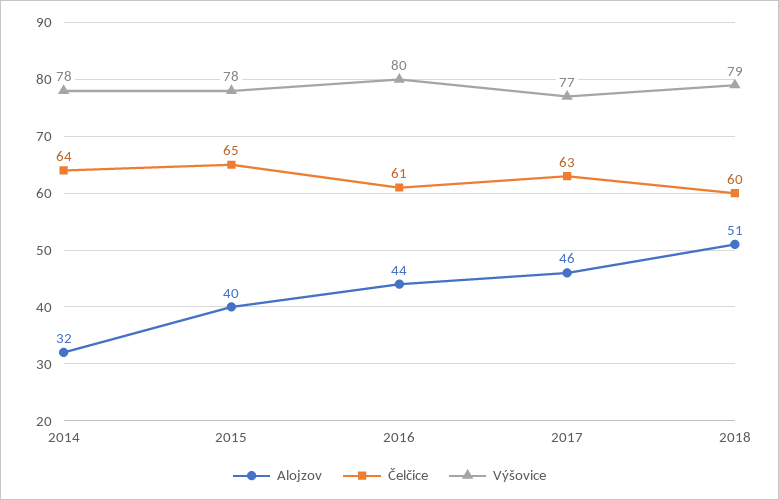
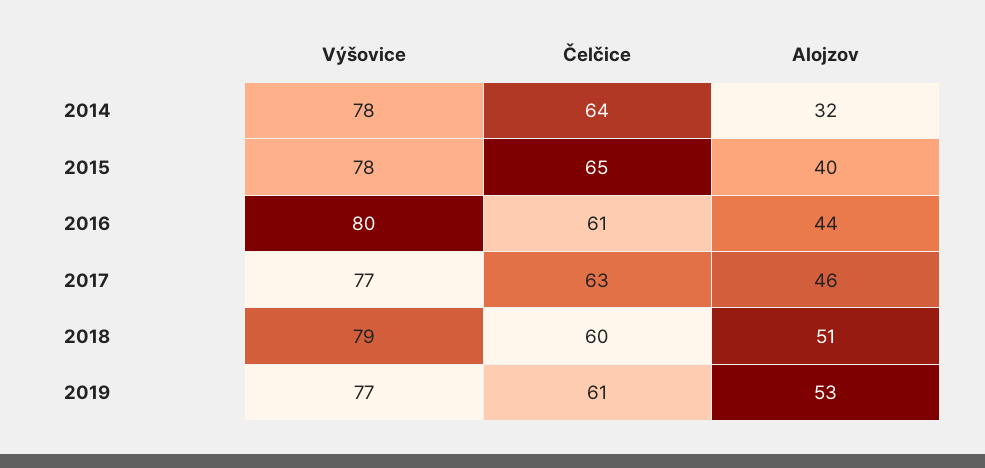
Výšovice, 2019: none -> 77
Čelčice, 2019: none -> 61
Alojzov, 2019: none -> 53

